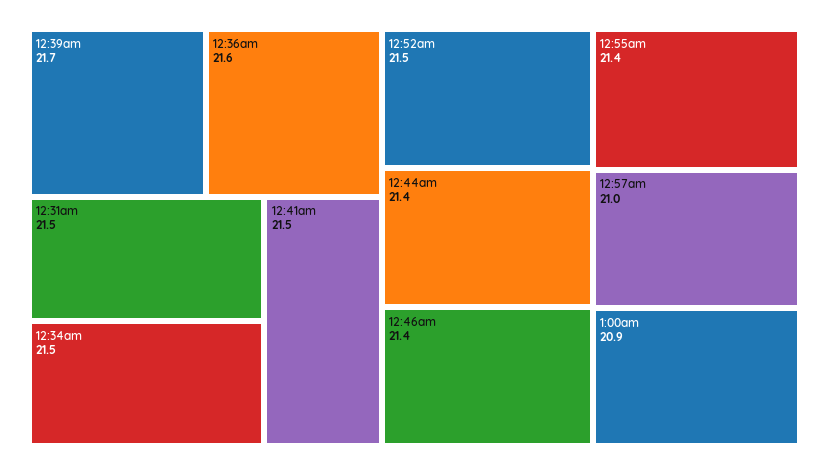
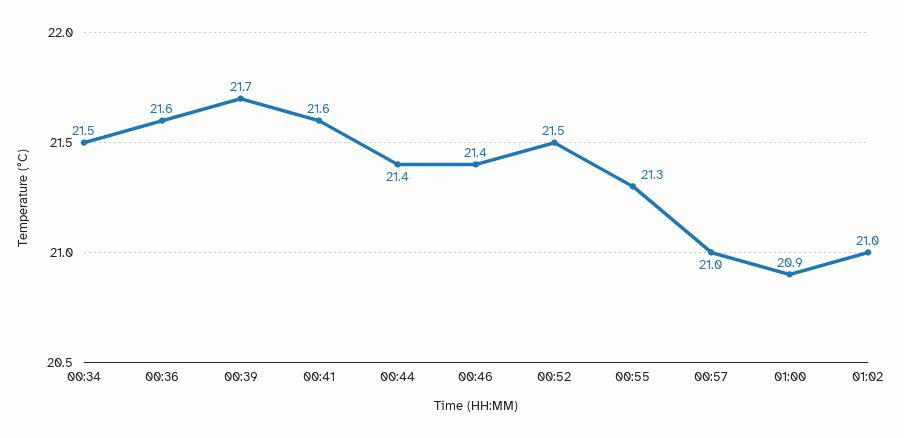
12:31am: 21.5 -> none
12:41am: 21.5 -> 21.6
12:55am: 21.4 -> 21.3
01:02: none -> 21

